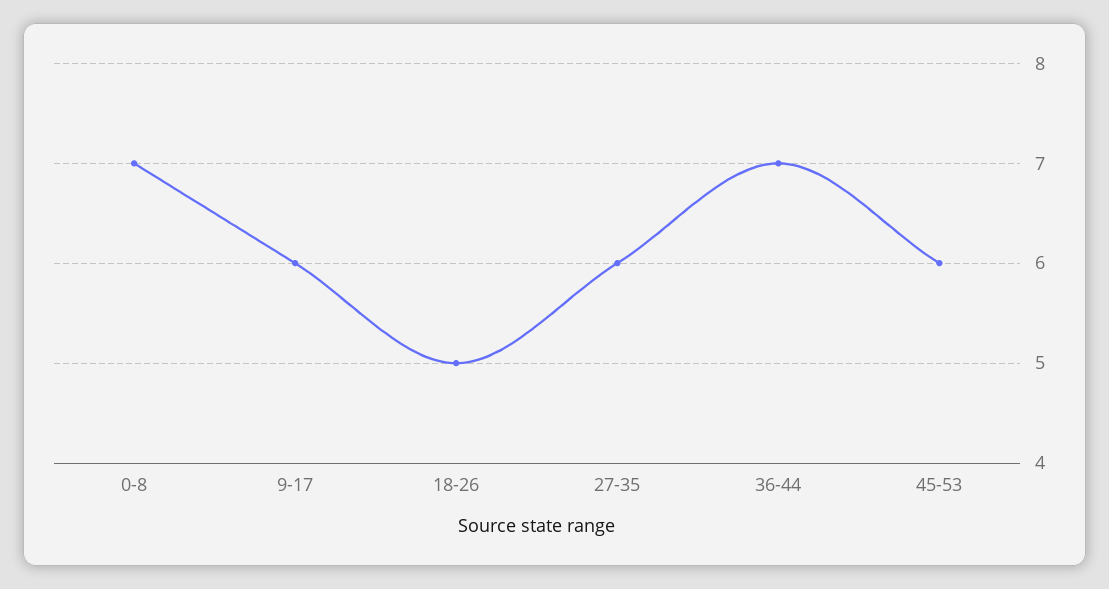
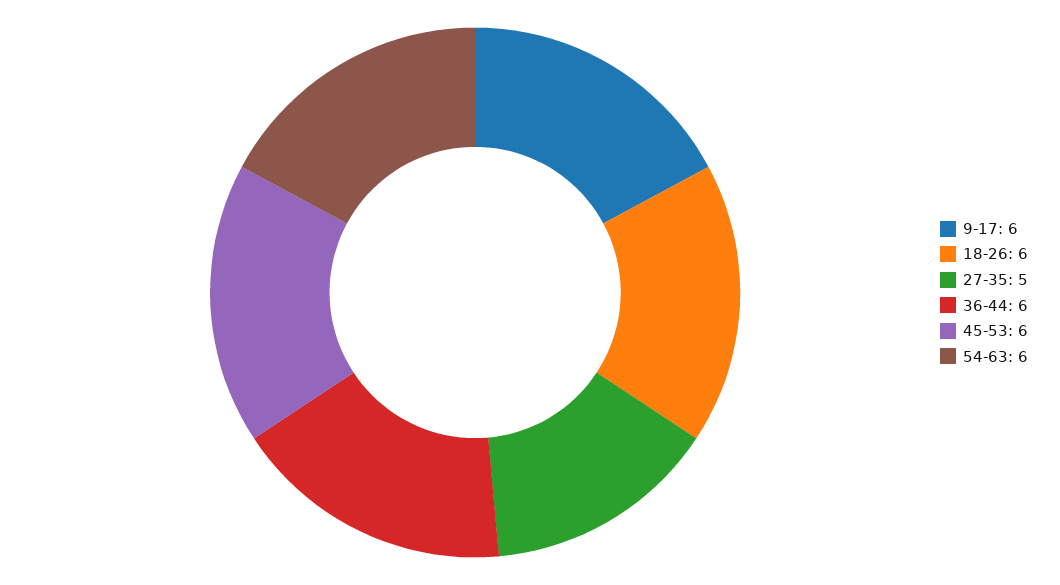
0-8: 7 -> none
18-26: 5 -> 6
27-35: 6 -> 5
36-44: 7 -> 6
54-63: none -> 6

